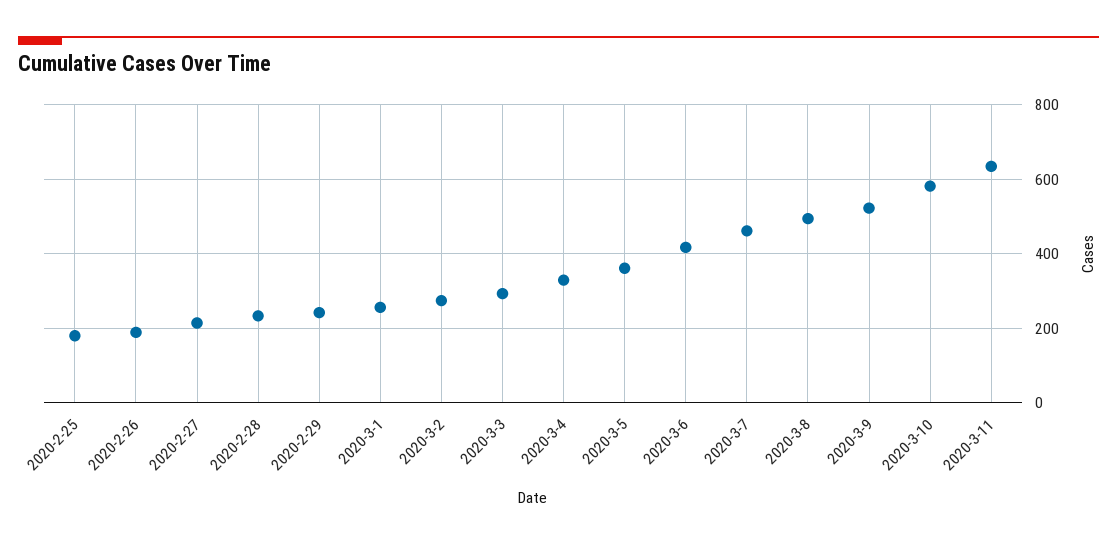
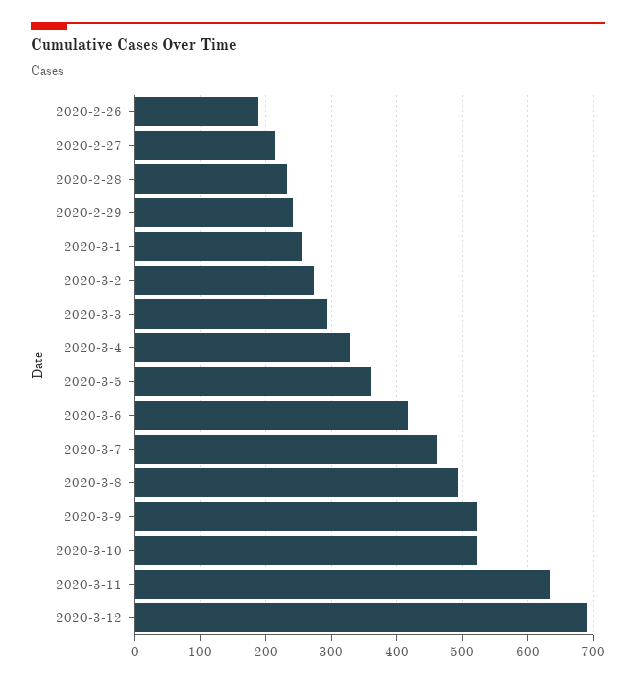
2020-2-25: 180 -> none
2020-3-10: 580 -> 520
2020-3-12: none -> 690

